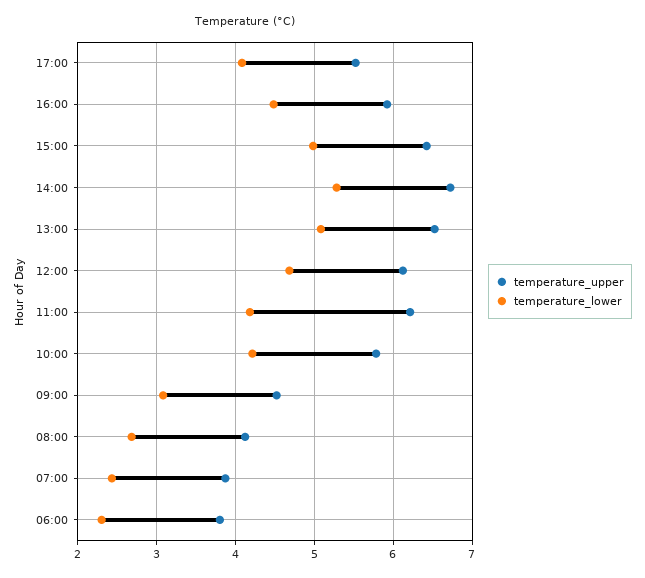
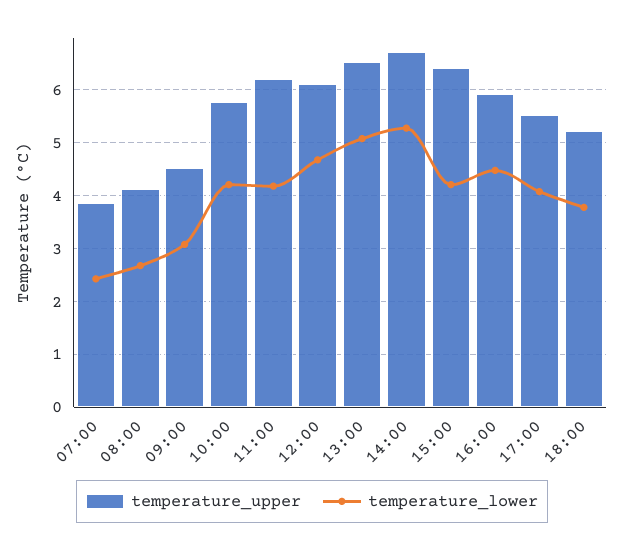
temperature_lower, 15:00: 5 -> 4.2
temperature_upper, 06:00: 3.8 -> none
temperature_lower, 06:00: 2.3 -> none
temperature_upper, 18:00: none -> 5.2
temperature_lower, 18:00: none -> 3.8

